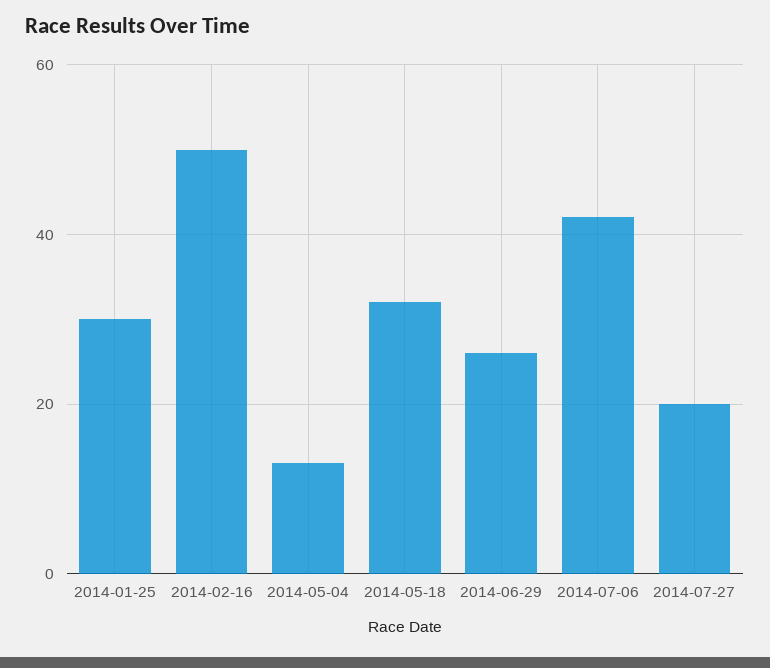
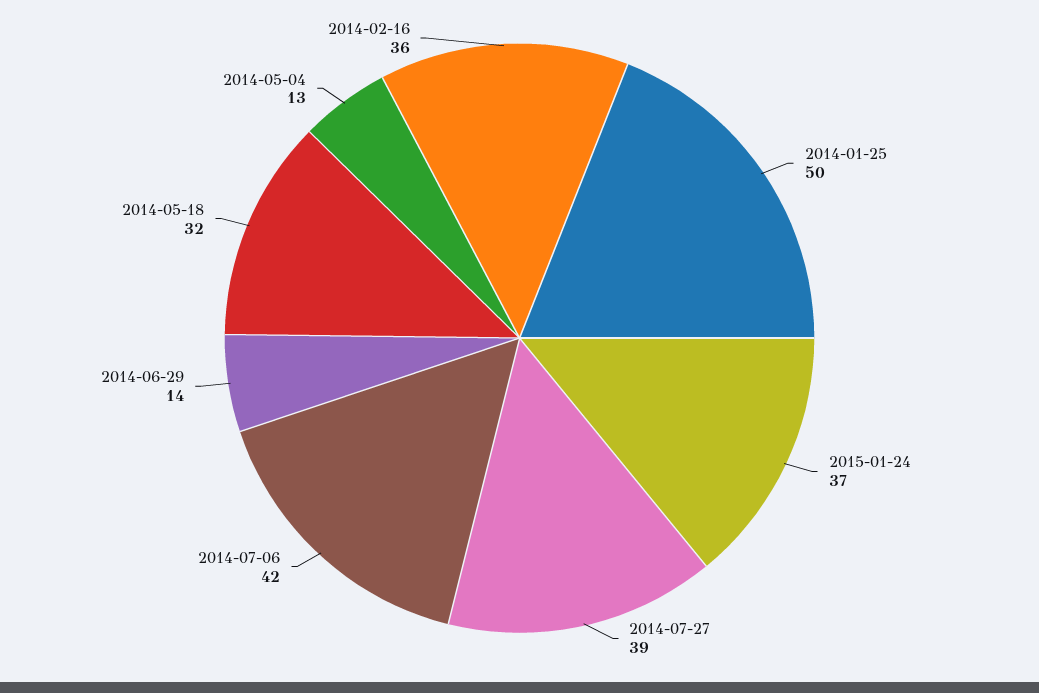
2014-01-25: 30 -> 50
2014-02-16: 50 -> 36
2014-06-29: 25 -> 14
2014-07-27: 20 -> 39
2015-01-24: none -> 37

